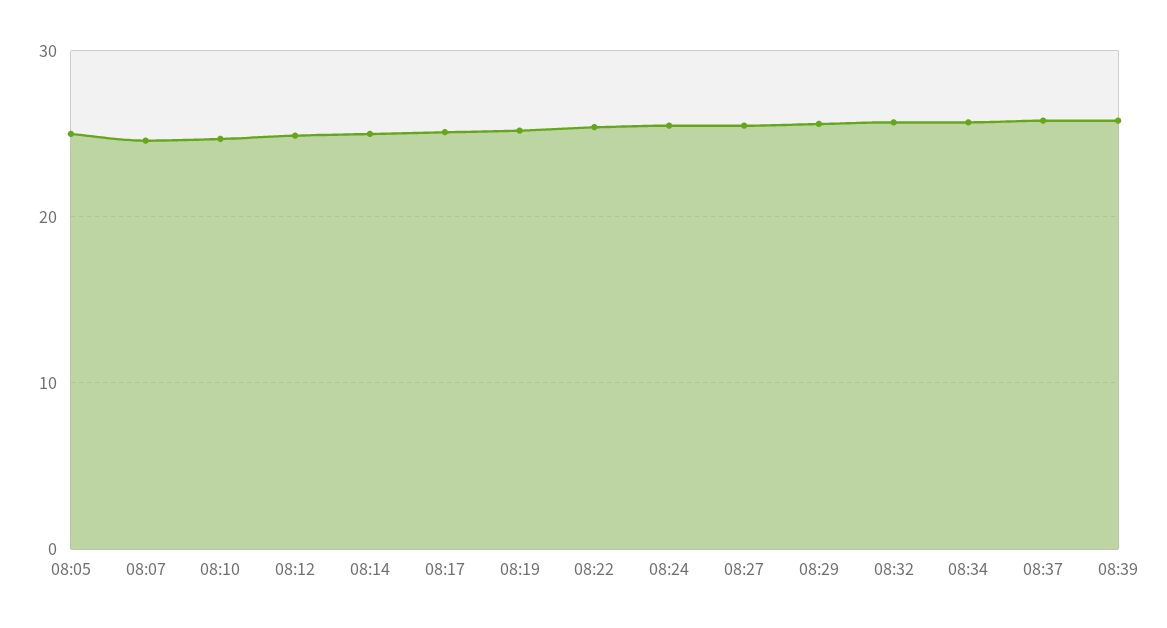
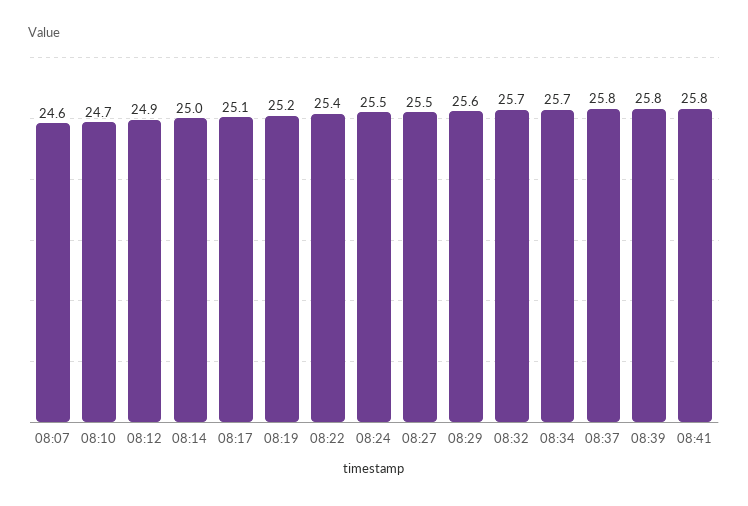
08:05: 25 -> none
08:41: none -> 25.8

